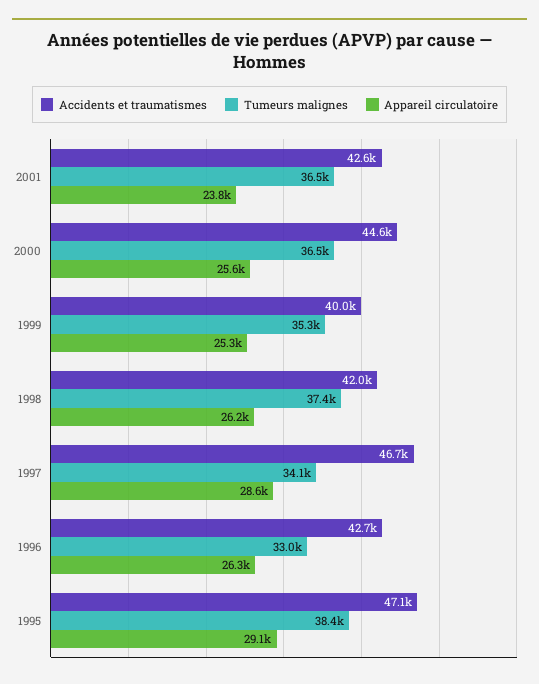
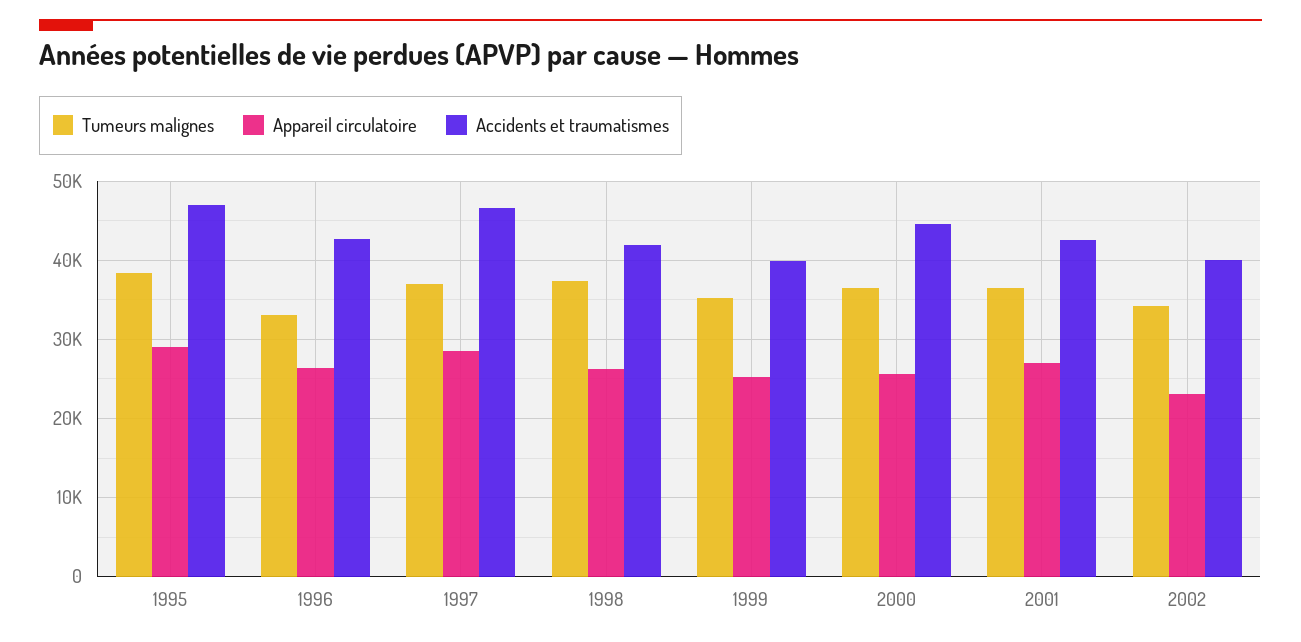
Appareil circulatoire, 2001: 23800 -> 27000
Tumeurs malignes, 1997: 34100 -> 37000
Tumeurs malignes, 2002: none -> 34000
Appareil circulatoire, 2002: none -> 23000
Accidents et traumatismes, 2002: none -> 40000

